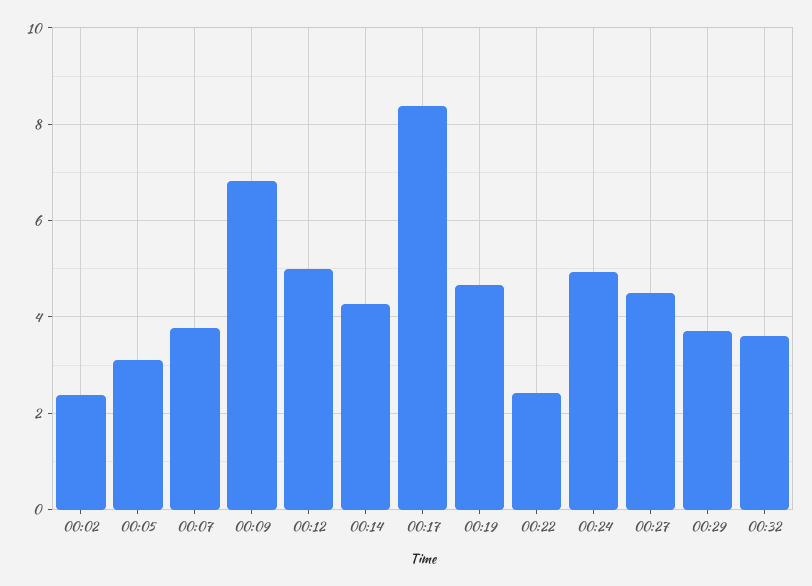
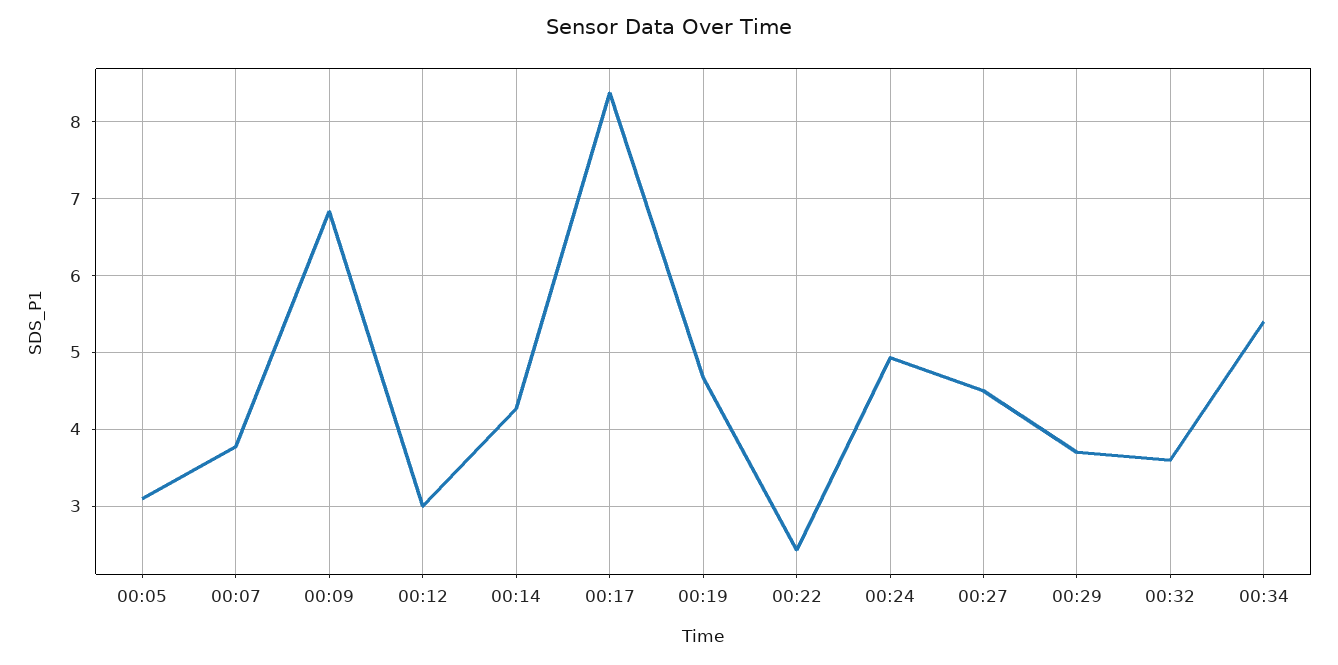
00:02: 2.4 -> none
00:12: 5 -> 3
00:34: none -> 5.4

